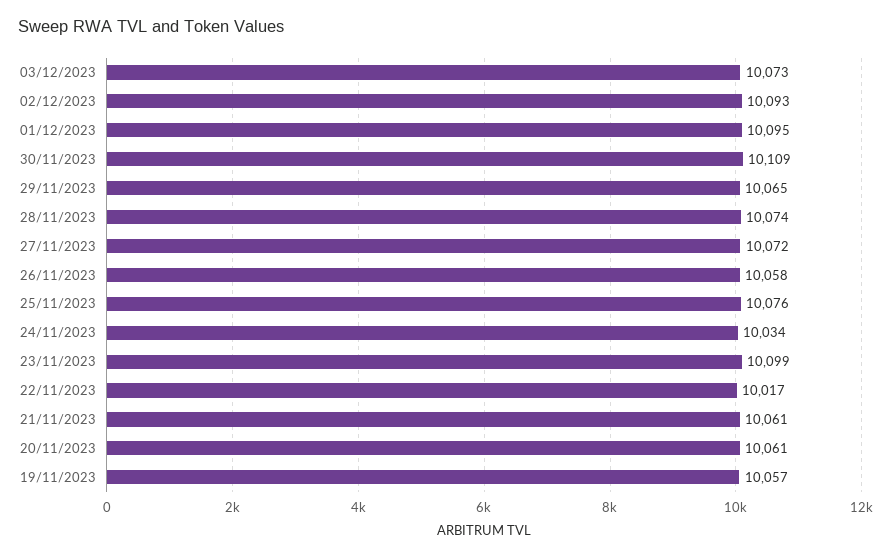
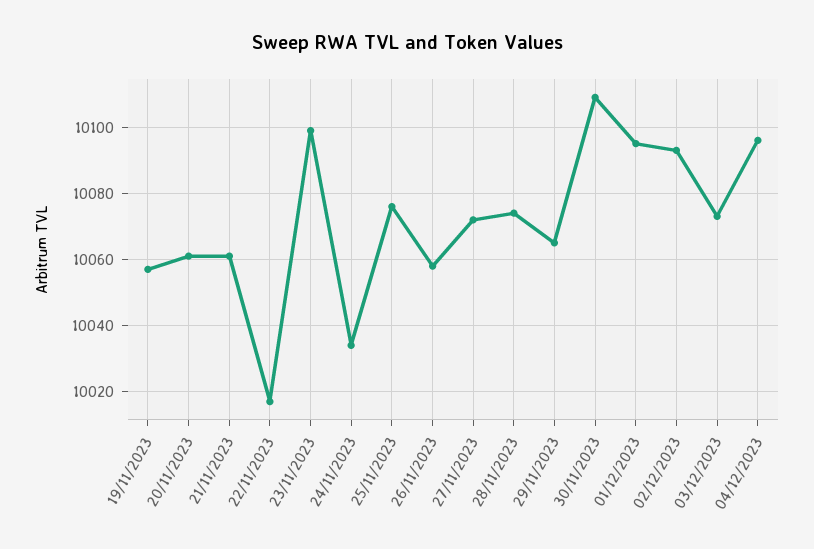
04/12/2023: none -> 10095

